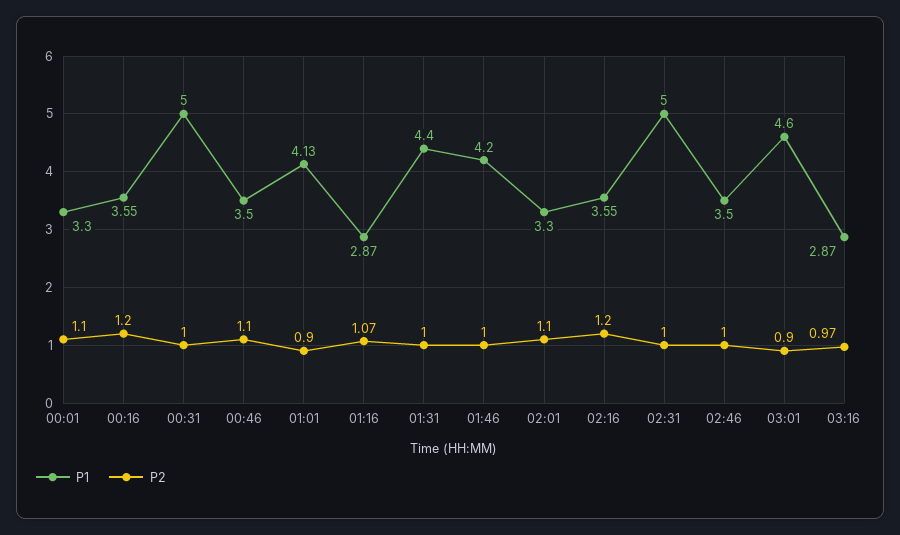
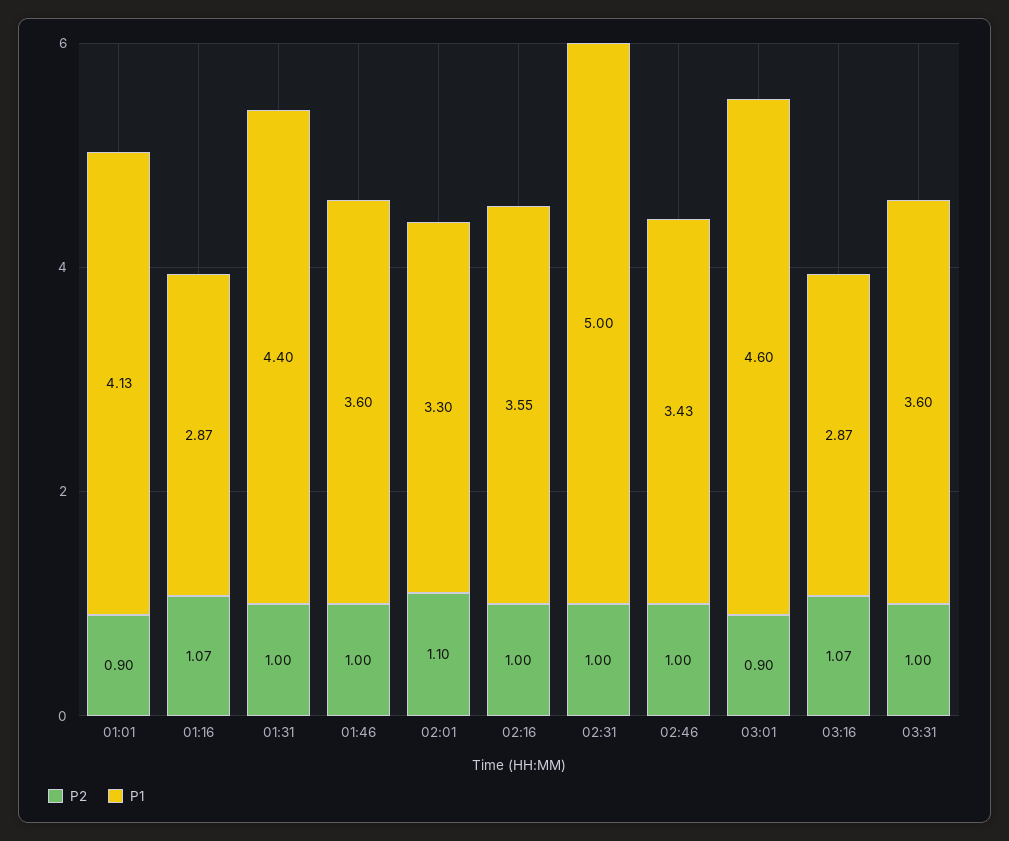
P1, 00:01: 3.3 -> none
P2, 00:01: 1.1 -> none
P1, 00:16: 3.55 -> none
P2, 00:16: 1.2 -> none
P1, 00:31: 5 -> none
P2, 00:31: 1 -> none
P1, 00:46: 3.5 -> none
P2, 00:46: 1.1 -> none
P1, 01:46: 4.2 -> 3.6
P2, 02:16: 1.2 -> 1
P1, 02:46: 3.5 -> 3.43
P2, 03:16: 0.97 -> 1.07
P2, 03:31: none -> 1
P1, 03:31: none -> 3.6

